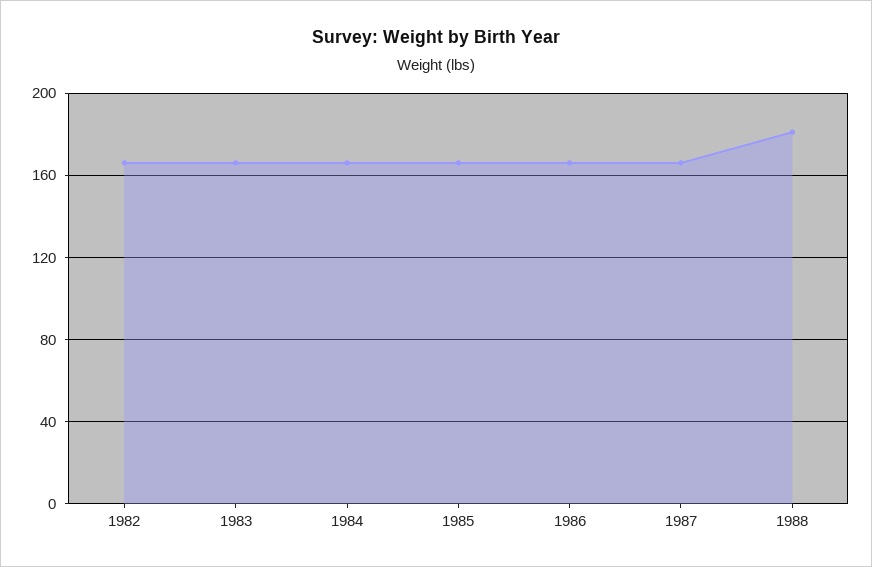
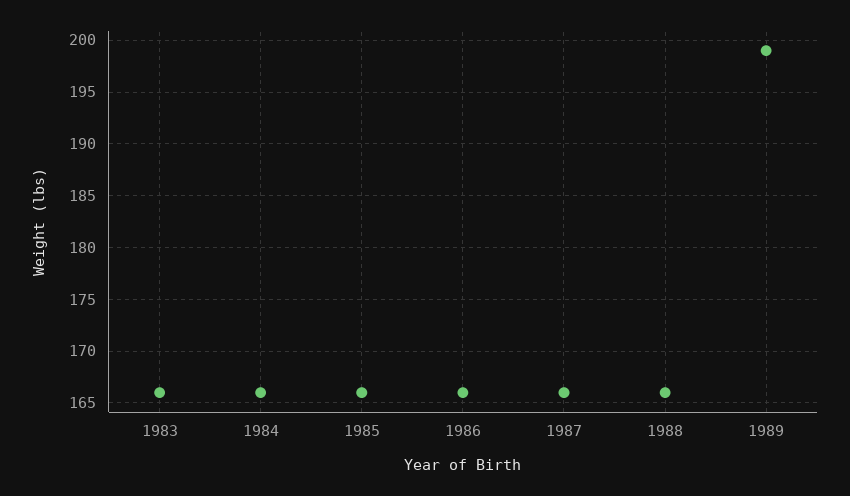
1982: 165 -> none
1988: 180 -> 166
1989: none -> 199

